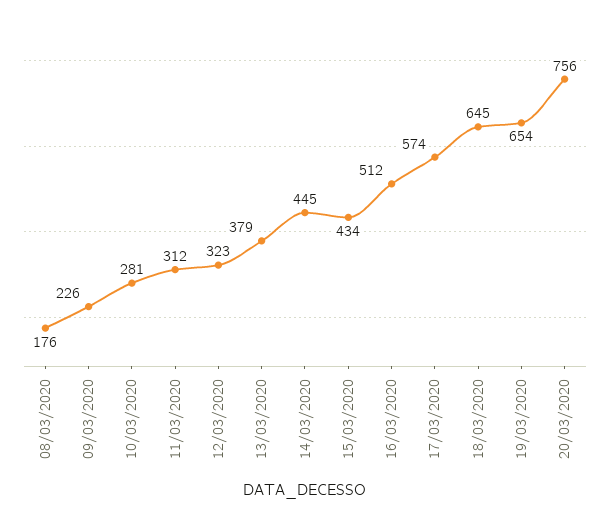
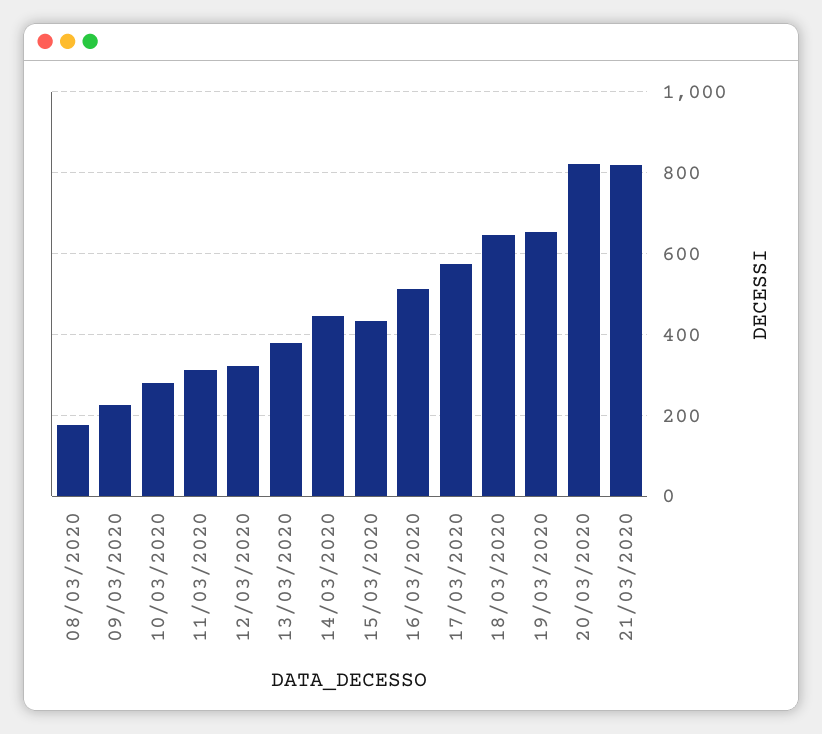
20/03/2020: 756 -> 820
21/03/2020: none -> 820

